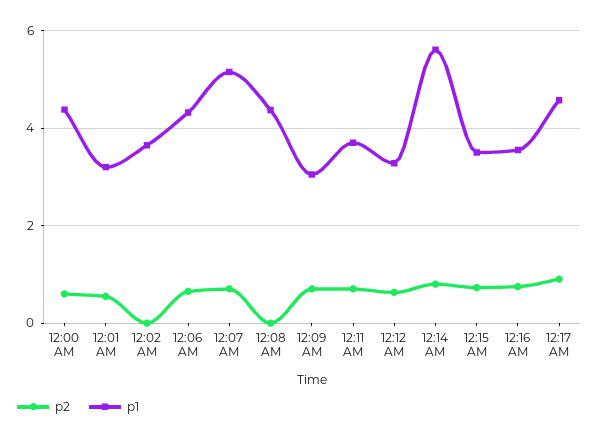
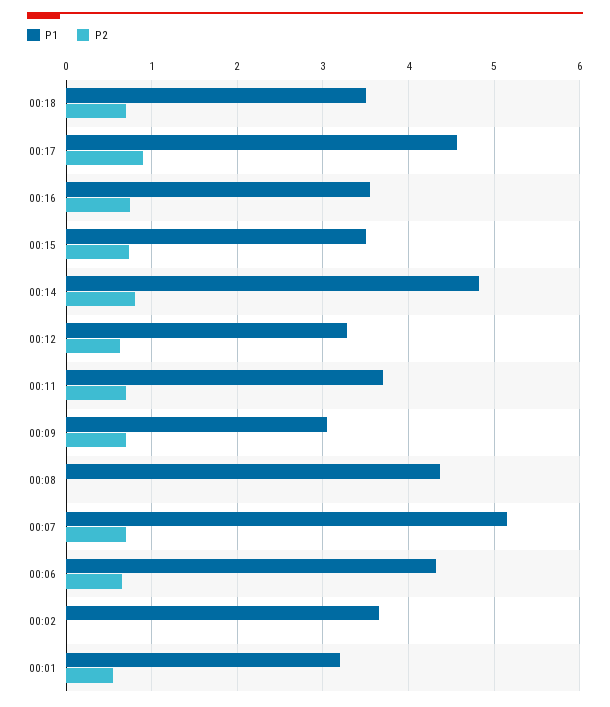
p2, 12:00 AM: 0.6 -> none
p1, 12:00 AM: 4.4 -> none
p1, 12:14 AM: 5.6 -> 4.8
p1, 00:18: none -> 3.5
p2, 00:18: none -> 0.7

